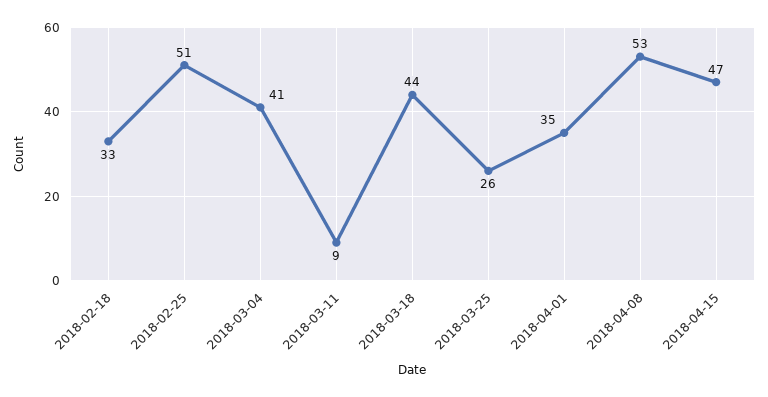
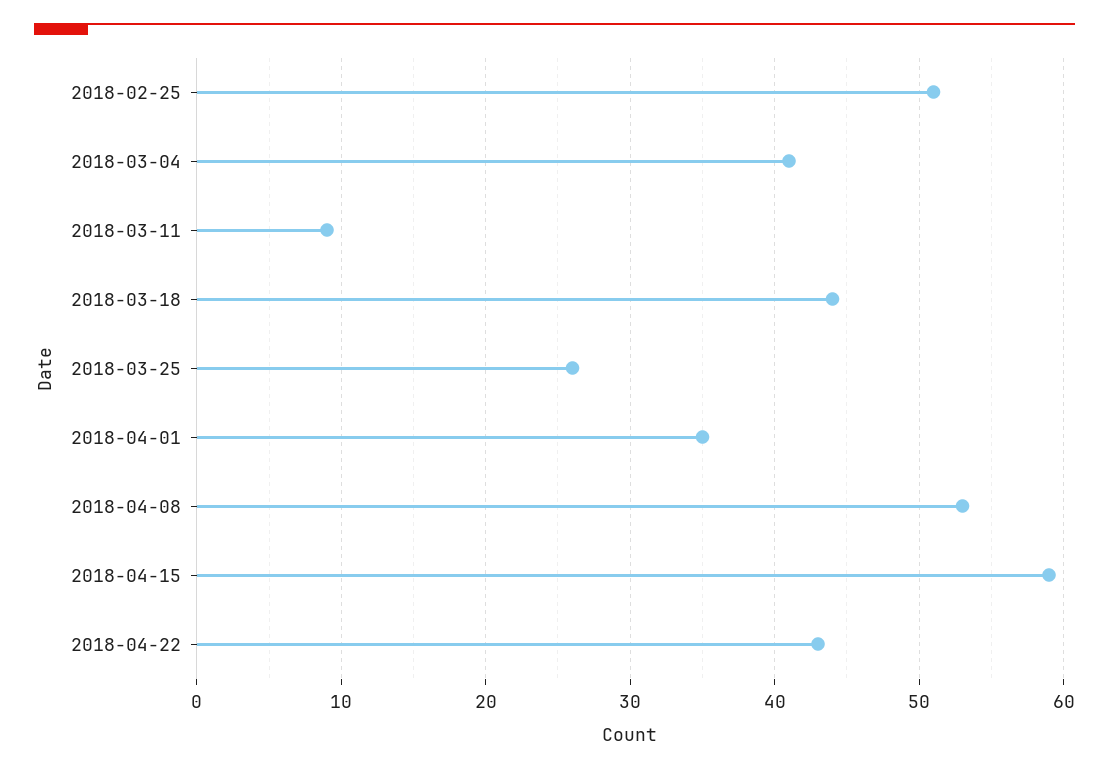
2018-02-18: 33 -> none
2018-04-15: 47 -> 59
2018-04-22: none -> 43

